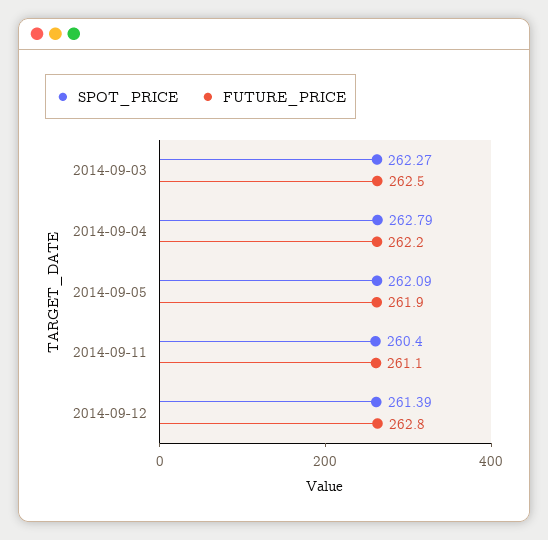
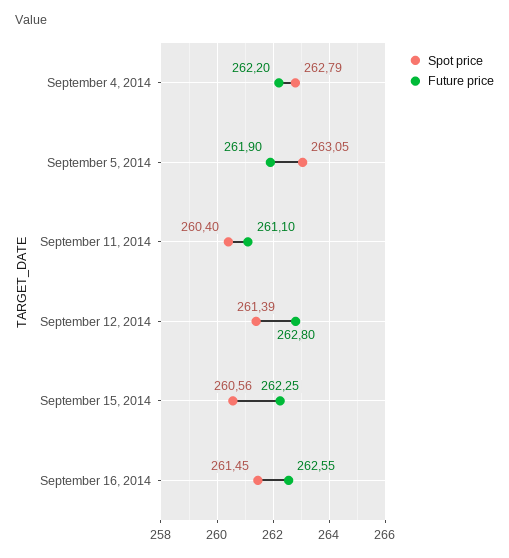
SPOT_PRICE, 2014-09-03: 262.27 -> none
FUTURE_PRICE, 2014-09-03: 262.5 -> none
SPOT_PRICE, 2014-09-05: 262.09 -> 263.05
SPOT_PRICE, September 15, 2014: none -> 260.56
FUTURE_PRICE, September 15, 2014: none -> 262.25
SPOT_PRICE, September 16, 2014: none -> 261.45
FUTURE_PRICE, September 16, 2014: none -> 262.55

